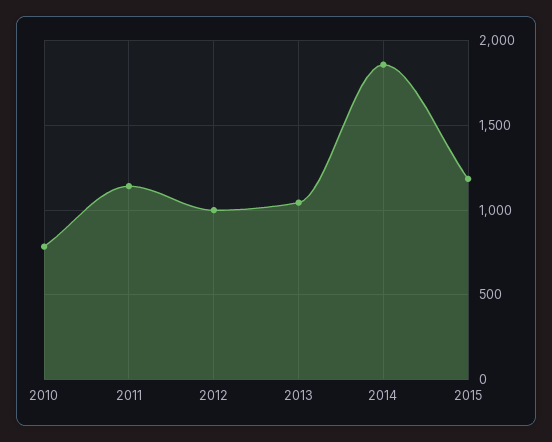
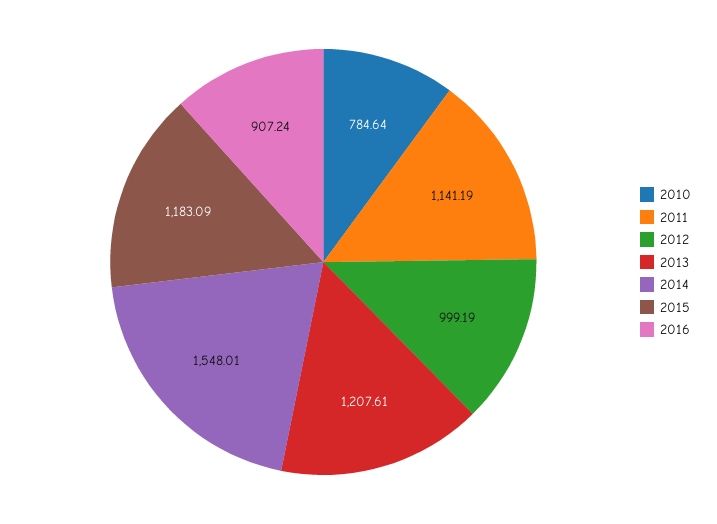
2013: 1050 -> 1207.61
2014: 1850 -> 1548.01
2016: none -> 907.24

